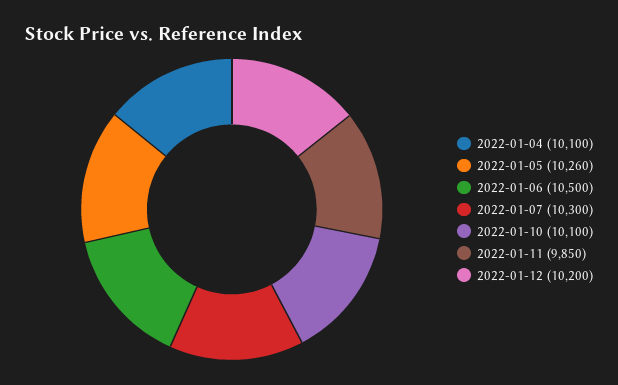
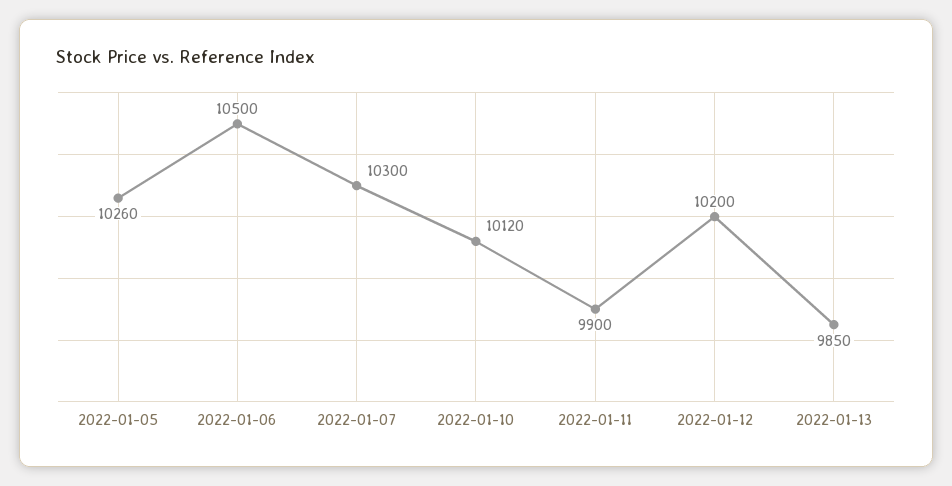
2022-01-04: 10100 -> none
2022-01-10: 10100 -> 10120
2022-01-11: 9850 -> 9900
2022-01-13: none -> 9850

